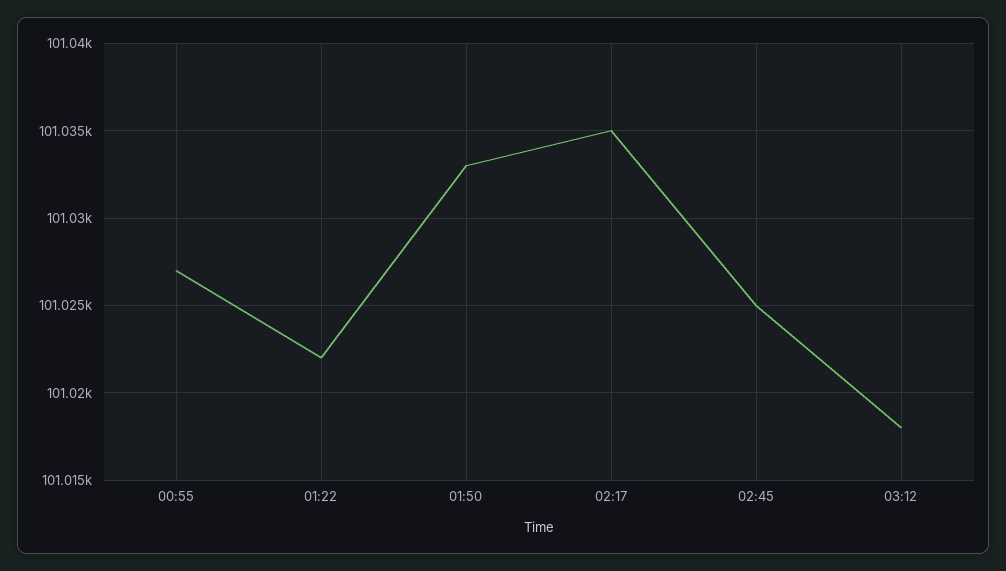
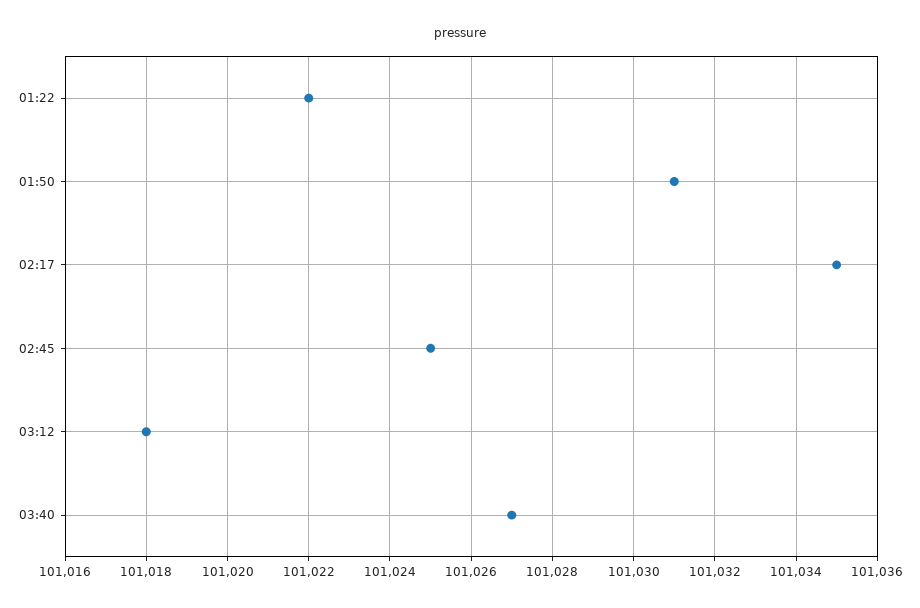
00:55: 101027 -> none
01:50: 101033 -> 101031
03:40: none -> 101027

